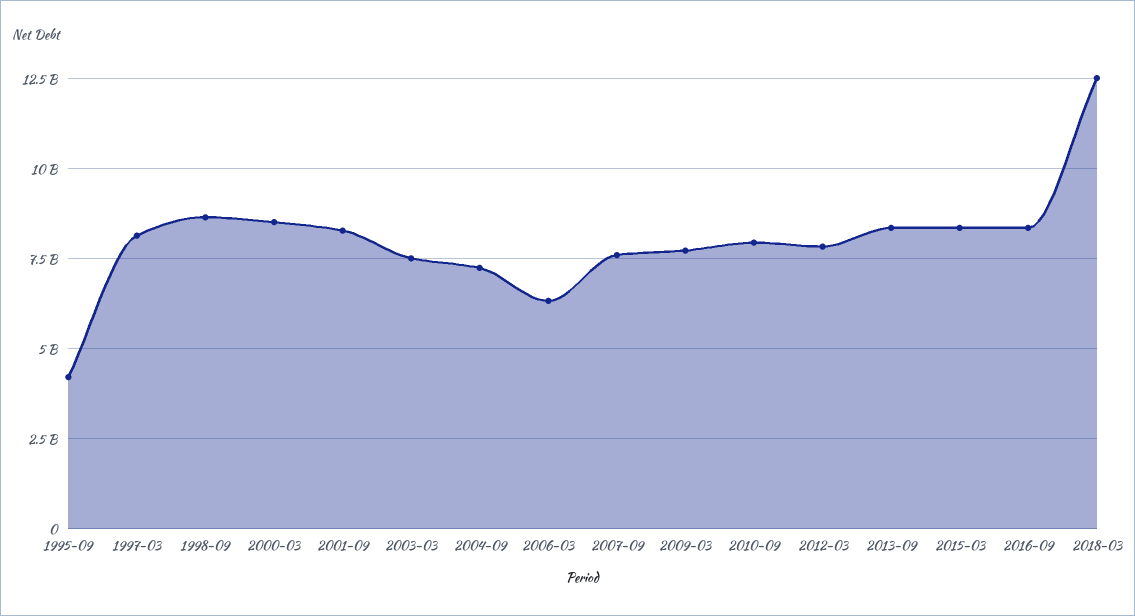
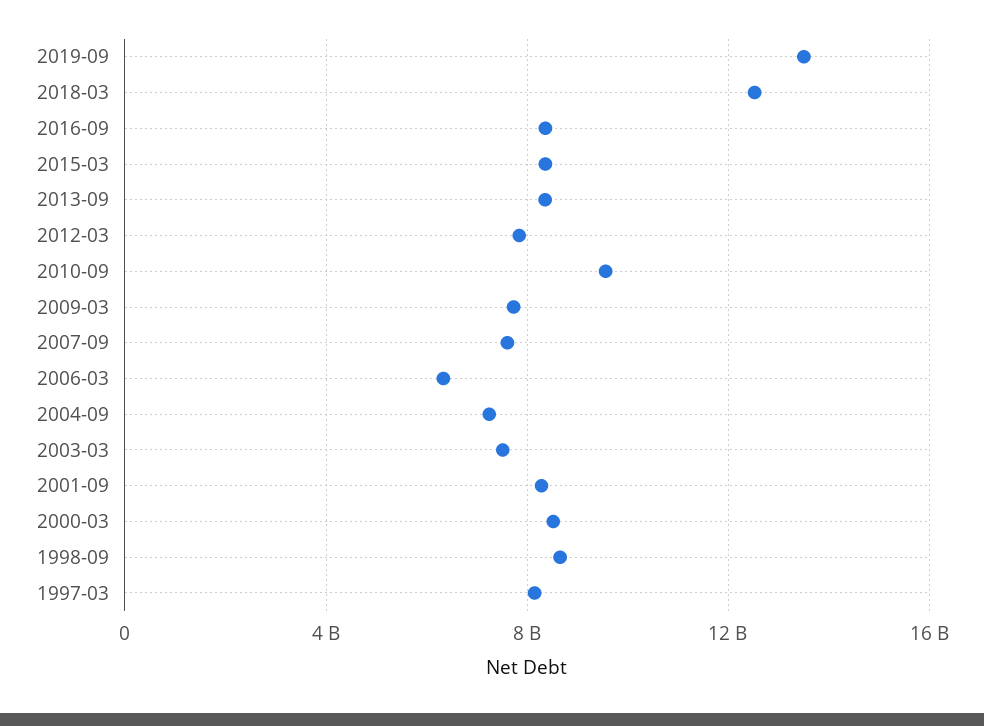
1995-09: 4250000000 -> none
2010-09: 8000000000 -> 9500000000
2019-09: none -> 13500000000

